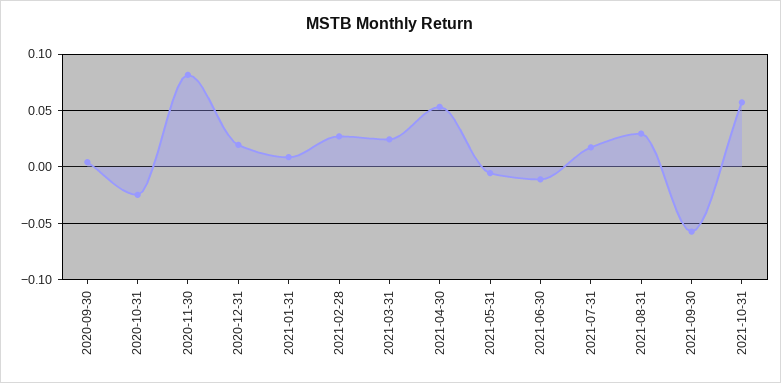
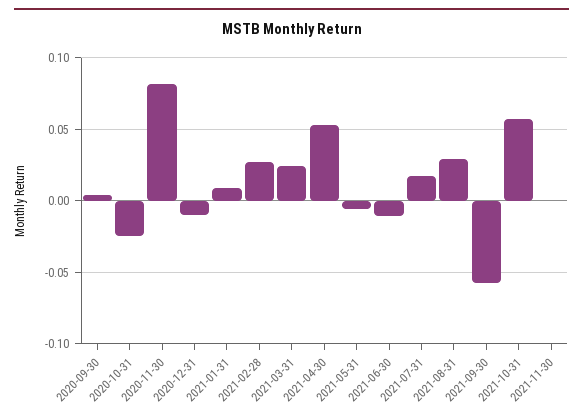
2020-12-31: 0.02 -> -0.01
2021-11-30: none -> 0

